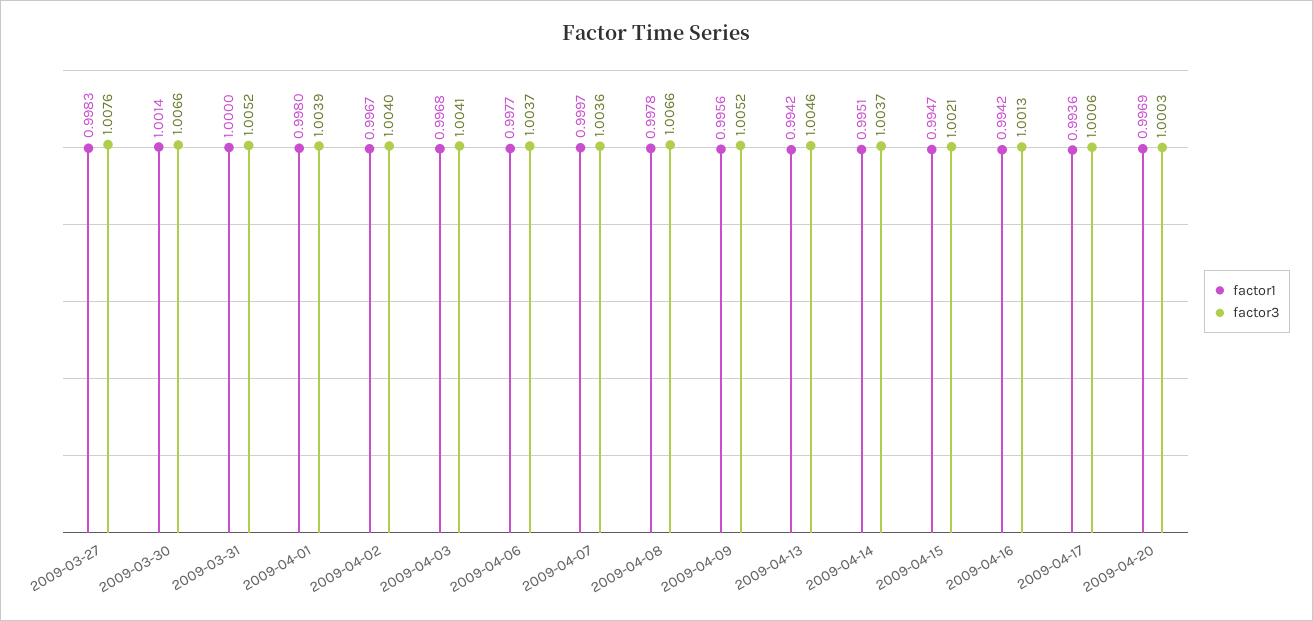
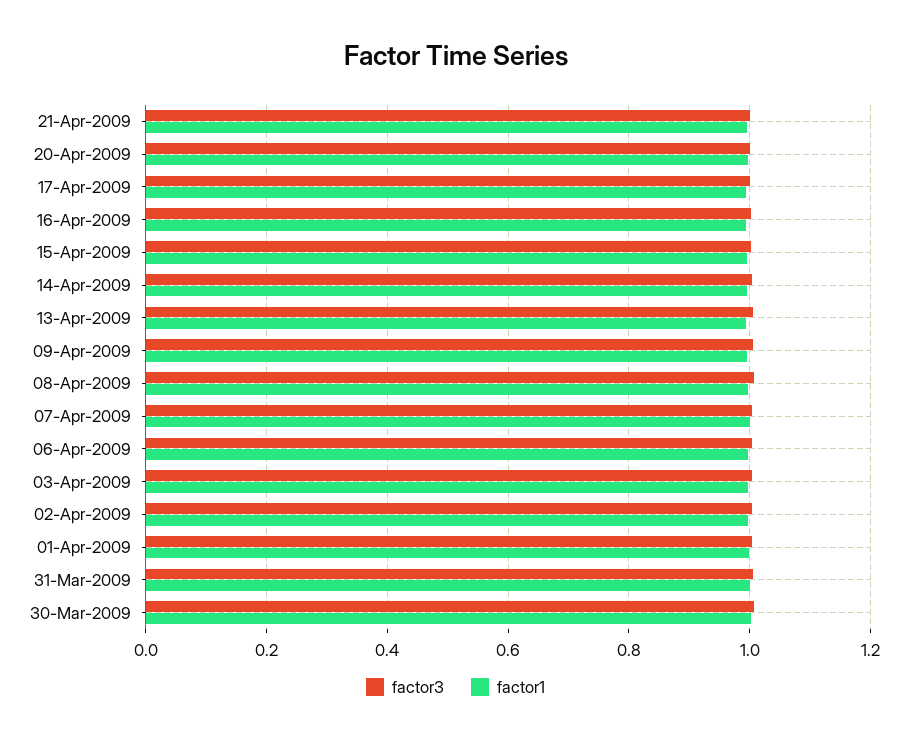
factor1, 2009-03-27: 0.9983 -> none
factor3, 2009-03-27: 1.0076 -> none
factor3, 21-Apr-2009: none -> 1
factor1, 21-Apr-2009: none -> 1

